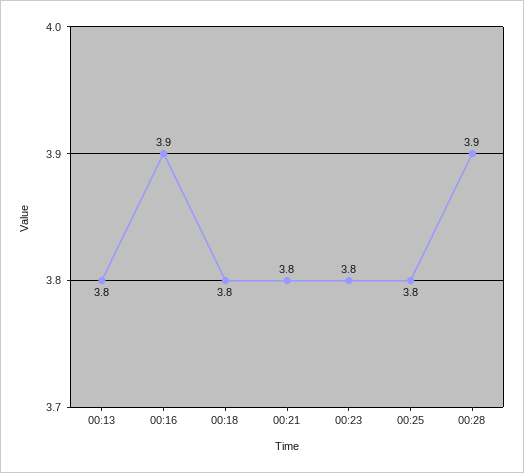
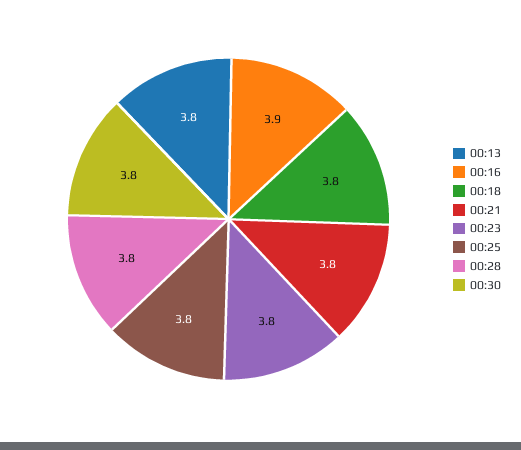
00:28: 3.9 -> 3.8
00:30: none -> 3.8

